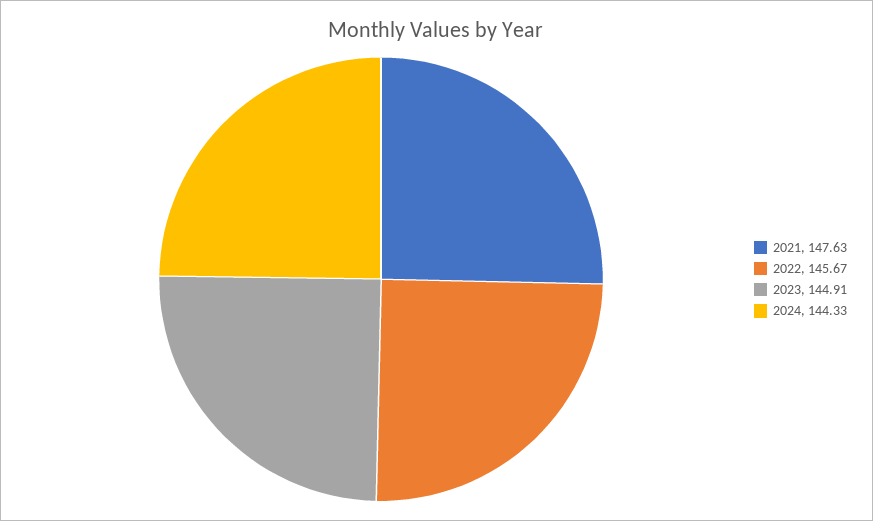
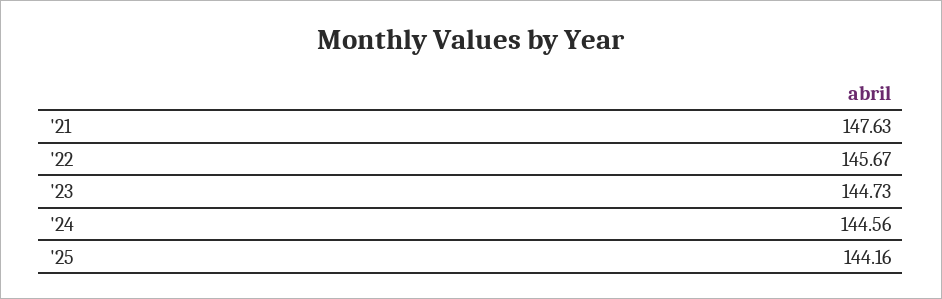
2023: 144.91 -> 144.73
2024: 144.33 -> 144.56
'25: none -> 144.16

